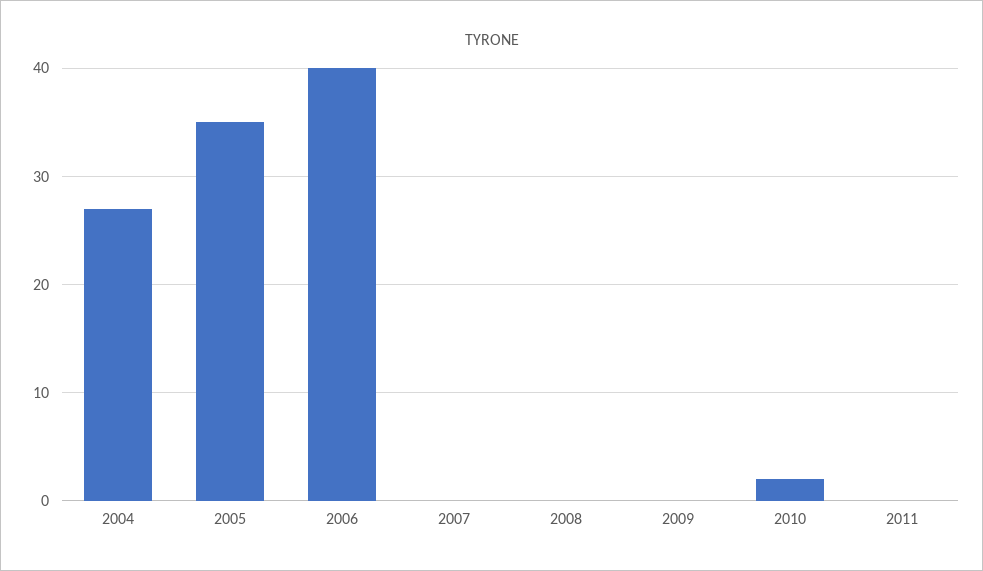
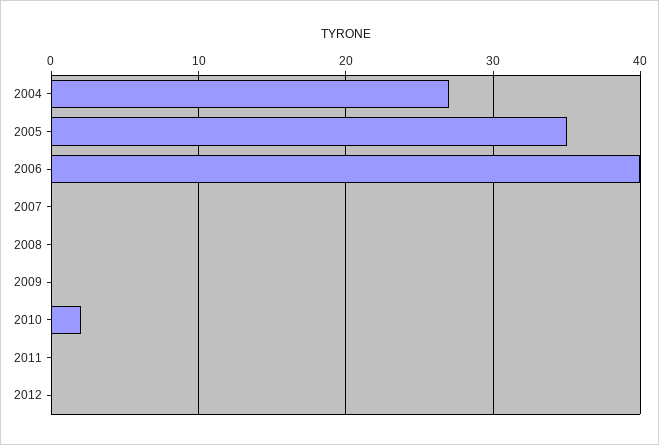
2012: none -> 0

